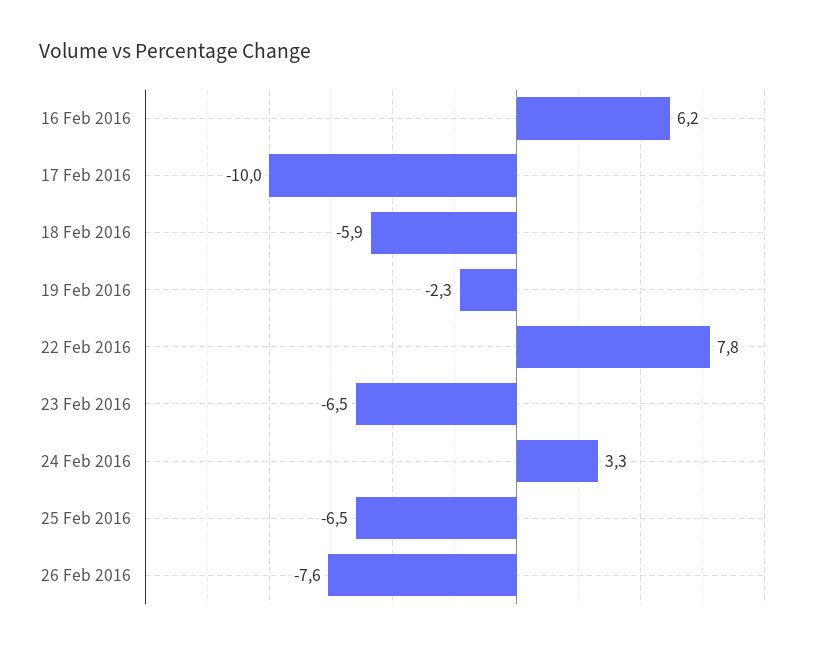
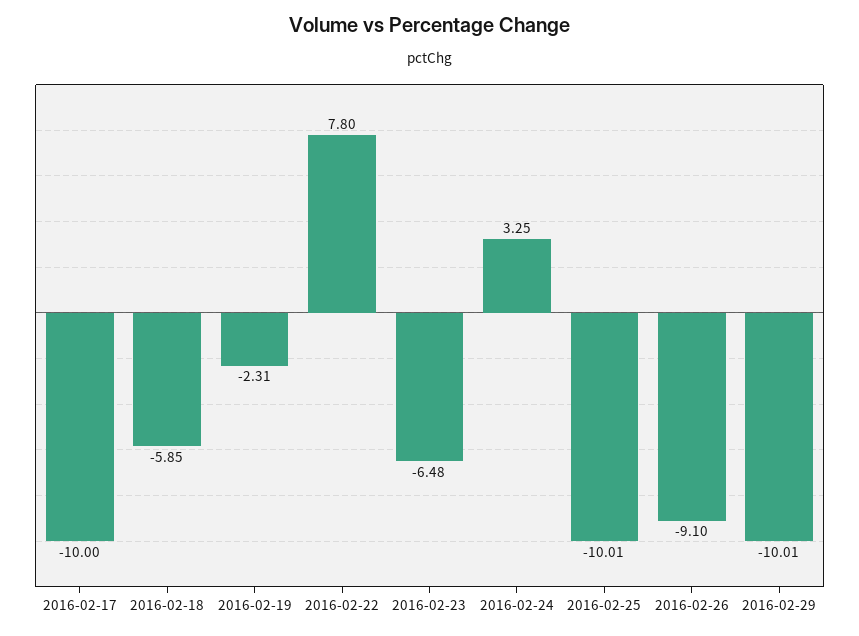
16 Feb 2016: 6.2 -> none
25 Feb 2016: -6.5 -> -10.01
26 Feb 2016: -7.6 -> -9.1
2016-02-29: none -> -10.01

